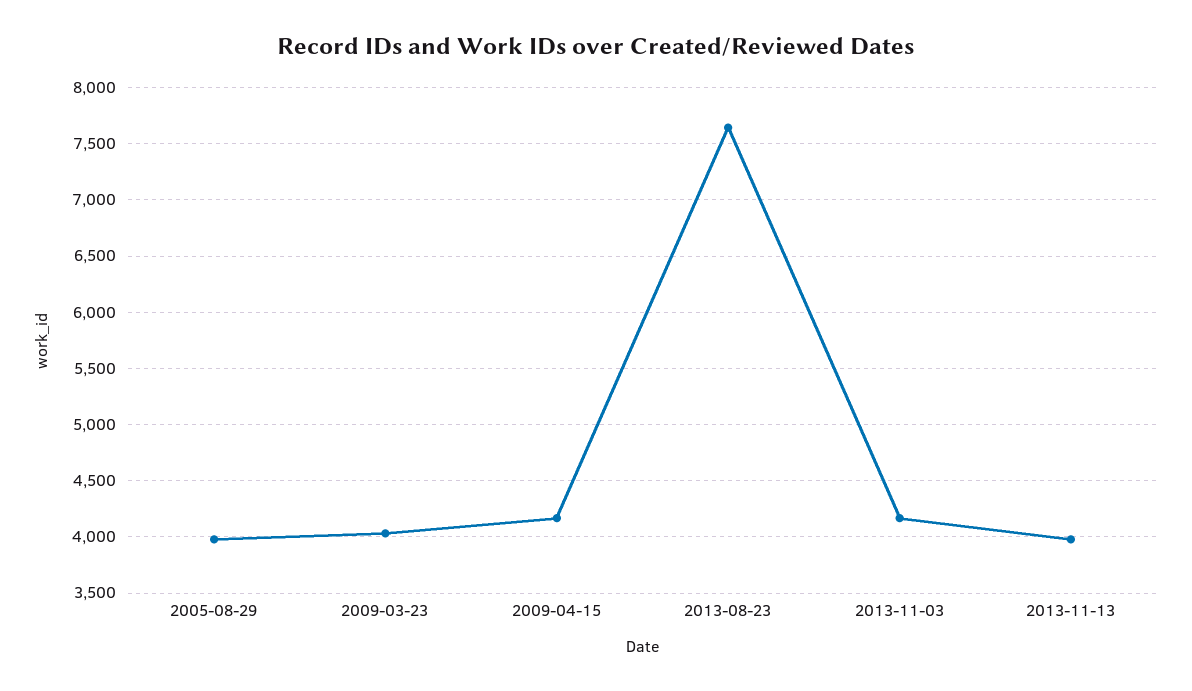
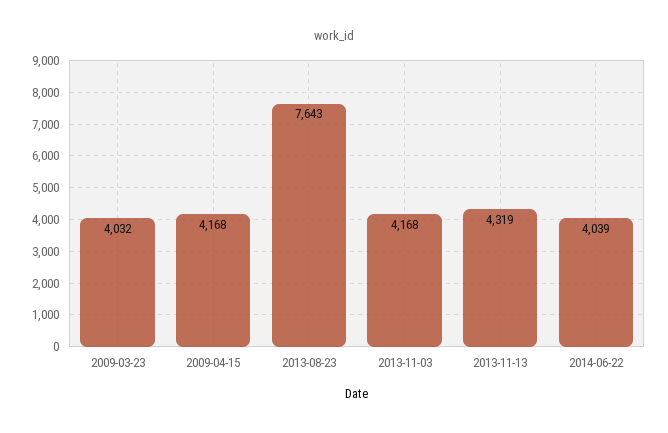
2005-08-29: 4000 -> none
2013-11-13: 4000 -> 4319
2014-06-22: none -> 4039

